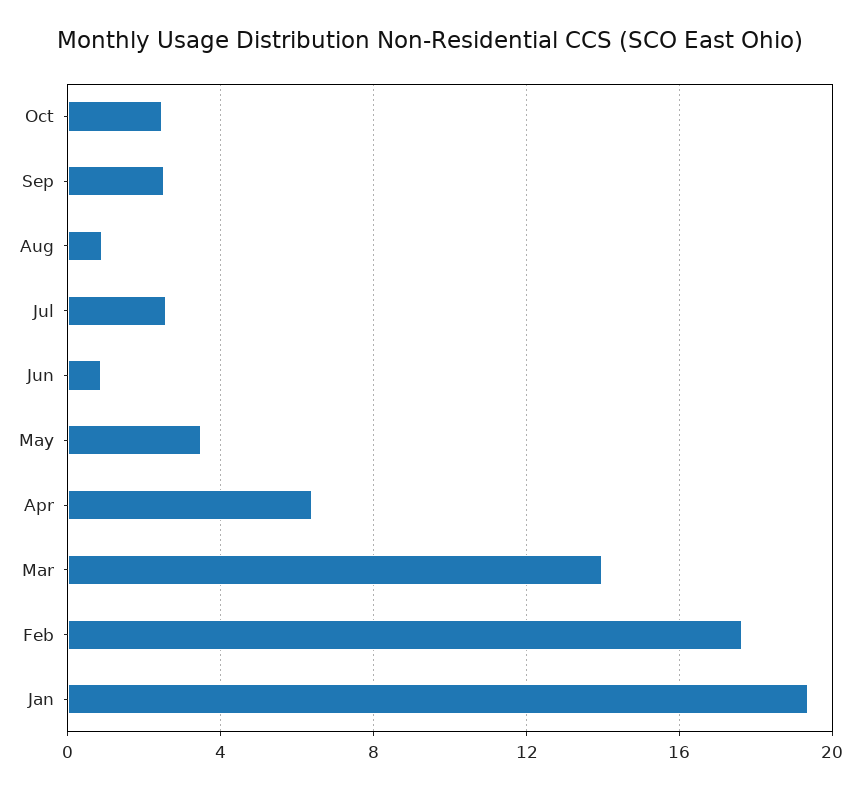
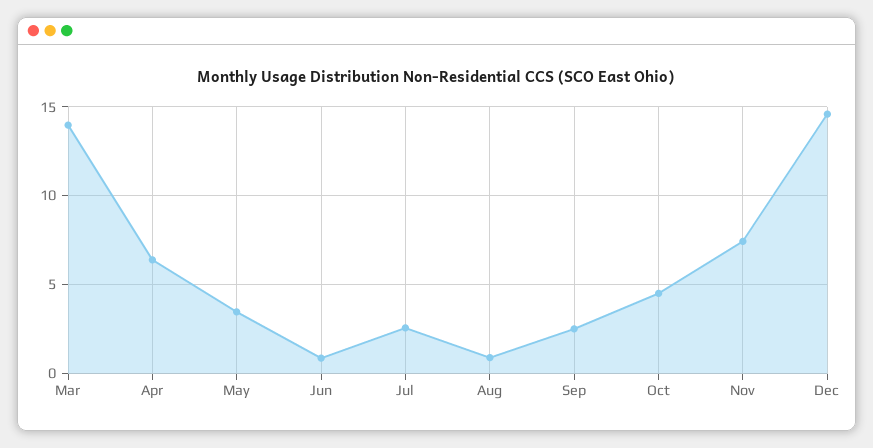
Oct: 2.5 -> 4.5
Feb: 17.5 -> none
Jan: 19.5 -> none
Nov: none -> 7.5
Dec: none -> 14.5

